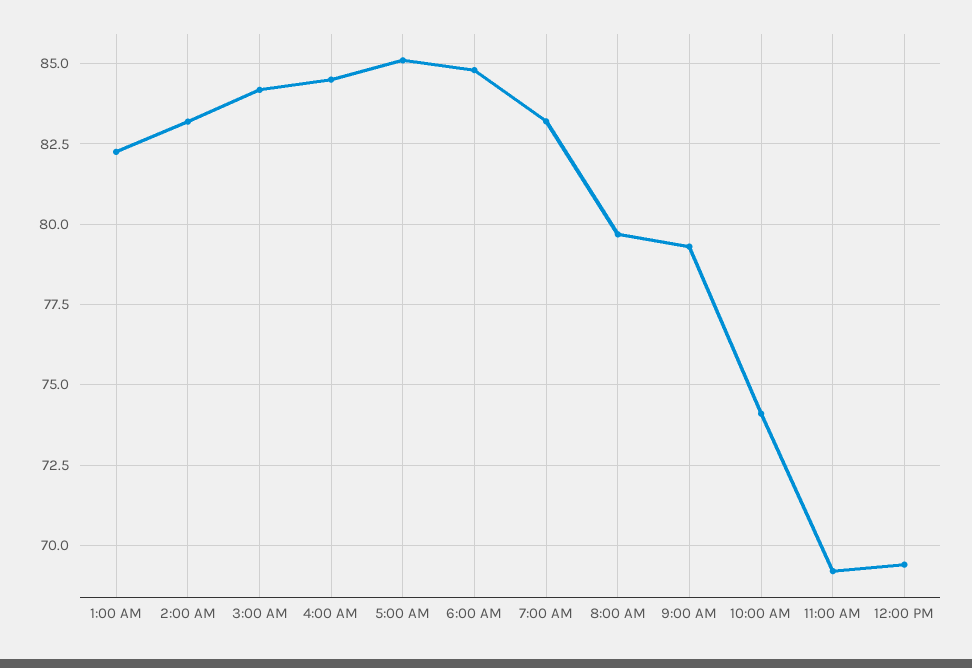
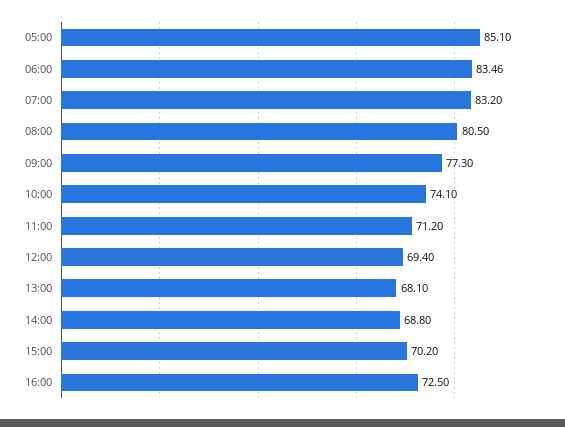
1:00 AM: 82.25 -> none
2:00 AM: 83.25 -> none
3:00 AM: 84.25 -> none
4:00 AM: 84.5 -> none
6:00 AM: 84.75 -> 83.46
8:00 AM: 79.75 -> 80.5
9:00 AM: 79.25 -> 77.3
11:00 AM: 69.25 -> 71.2
13:00: none -> 68.1
14:00: none -> 68.8
15:00: none -> 70.2
16:00: none -> 72.5

